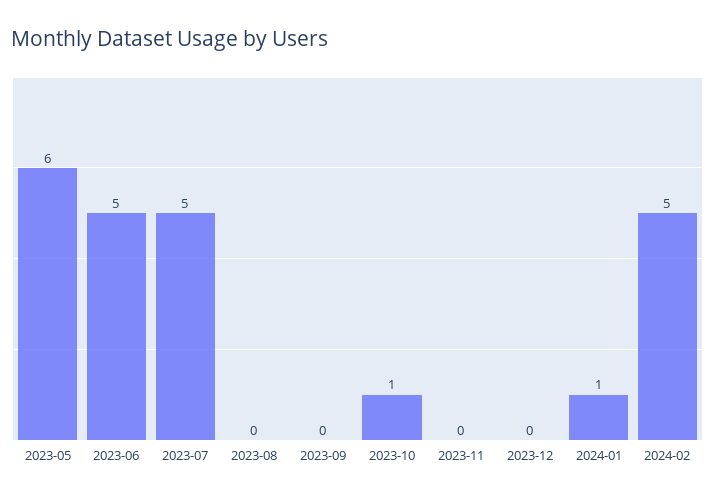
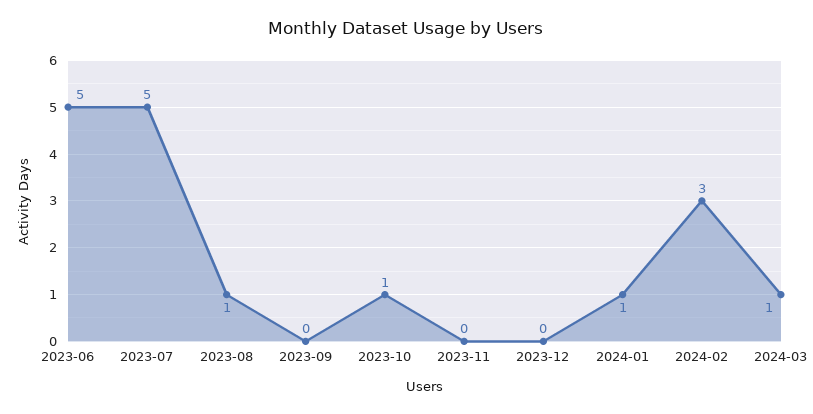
2023-05: 6 -> none
2023-08: 0 -> 1
2024-02: 5 -> 3
2024-03: none -> 1

